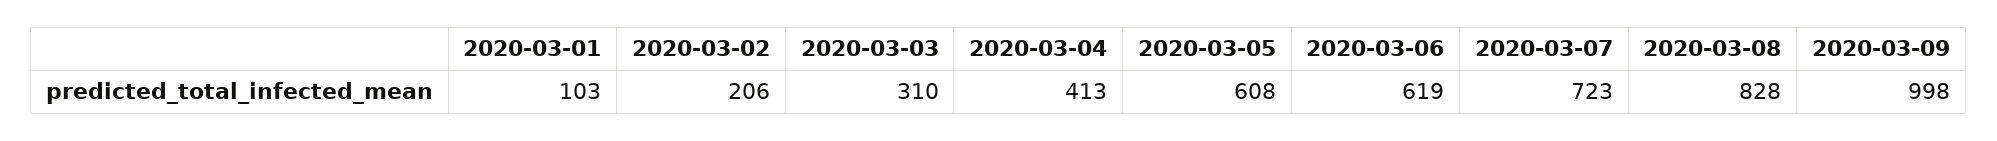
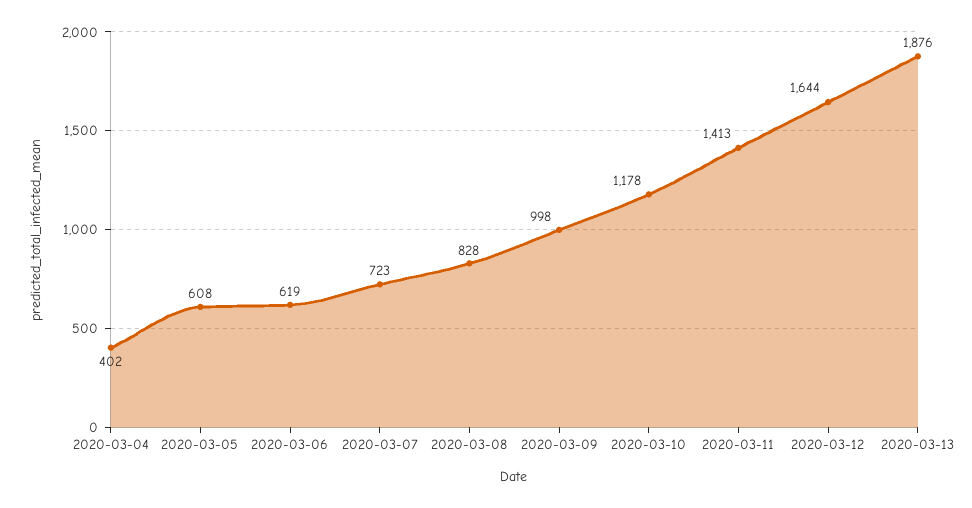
2020-03-01: 103 -> none
2020-03-02: 206 -> none
2020-03-03: 310 -> none
2020-03-04: 413 -> 402
2020-03-10: none -> 1178
2020-03-11: none -> 1413
2020-03-12: none -> 1644
2020-03-13: none -> 1876

